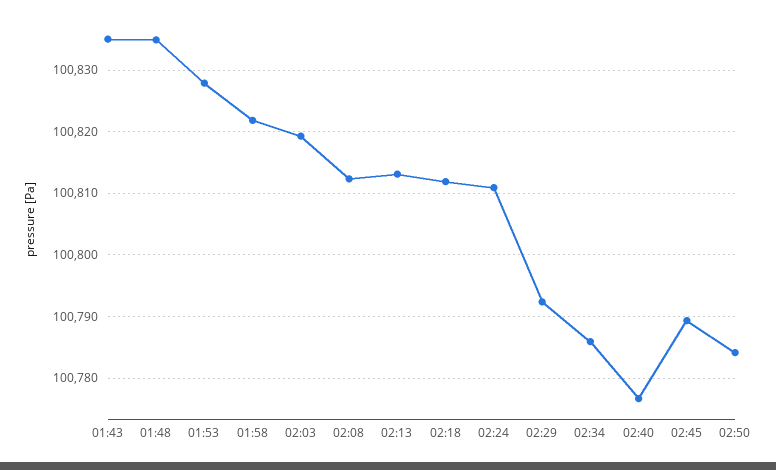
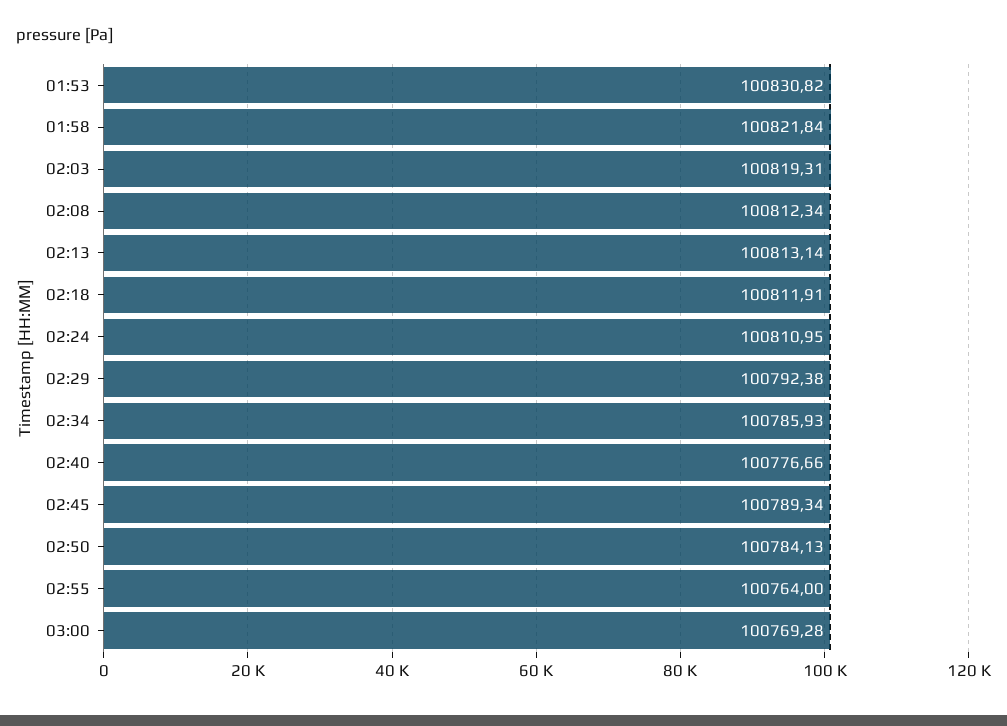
01:43: 100835 -> none
01:48: 100835 -> none
01:53: 100828 -> 100830.82
02:55: none -> 100764
03:00: none -> 100769.28

